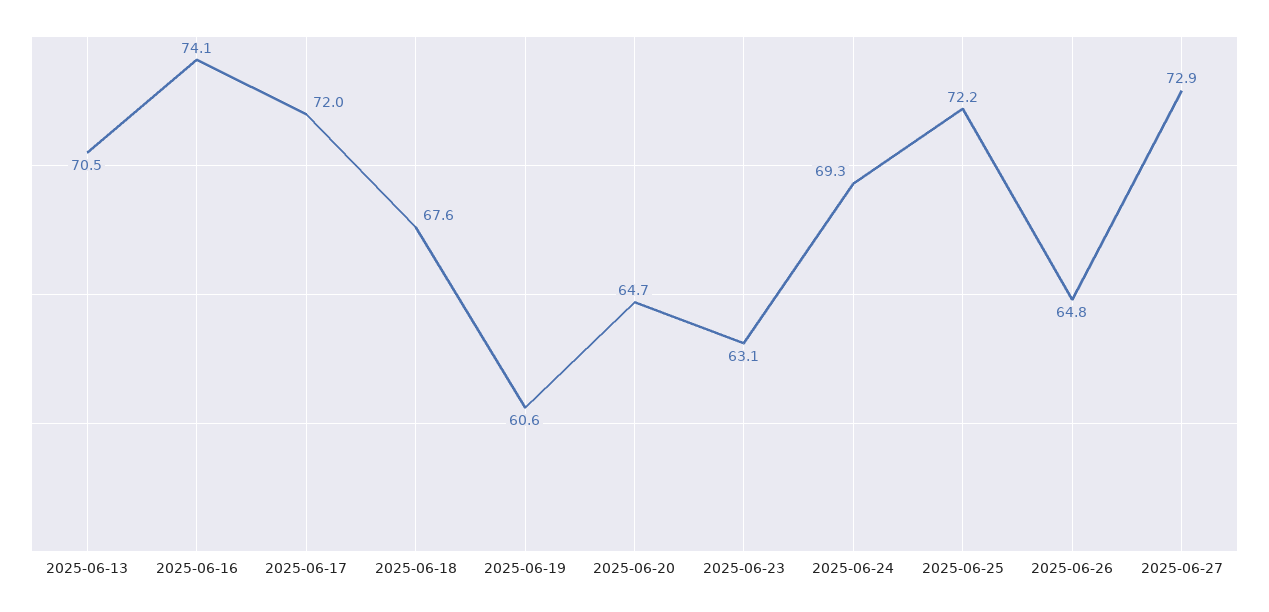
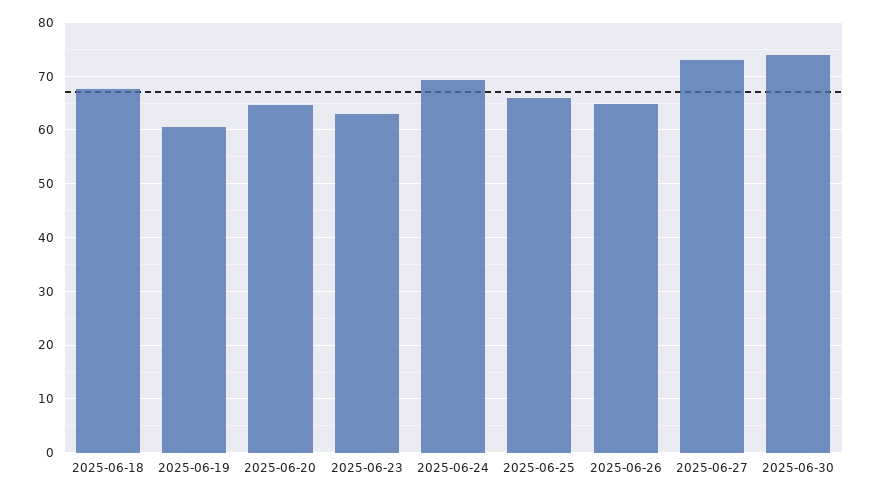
2025-06-13: 70.5 -> none
2025-06-16: 74.1 -> none
2025-06-17: 72 -> none
2025-06-25: 72.2 -> 66
2025-06-30: none -> 74

